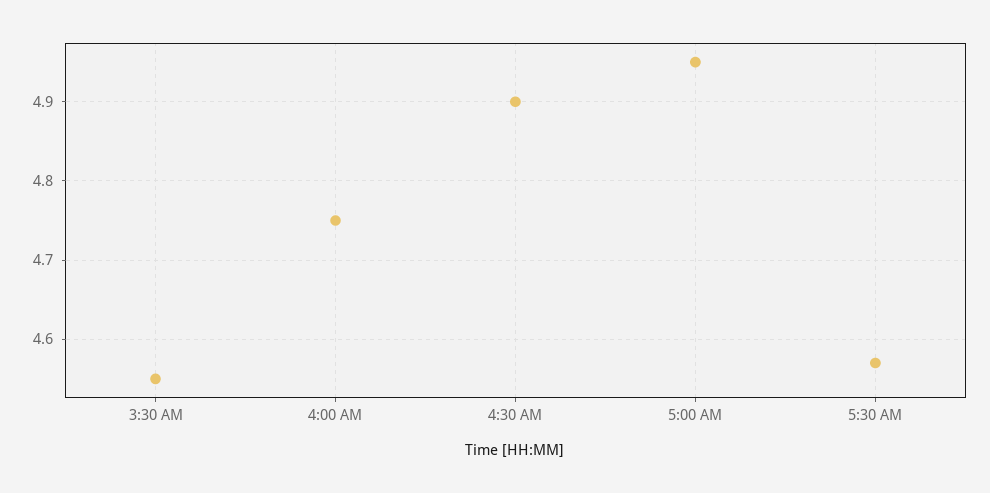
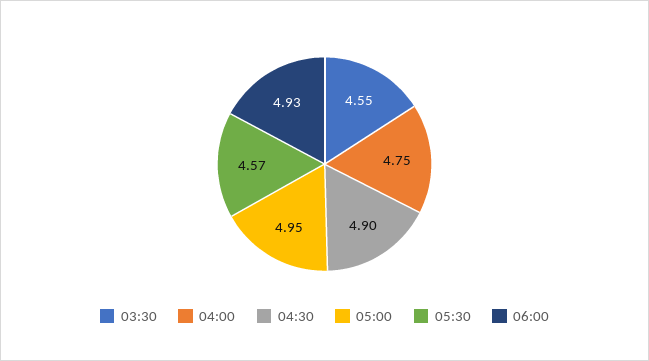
06:00: none -> 4.93

